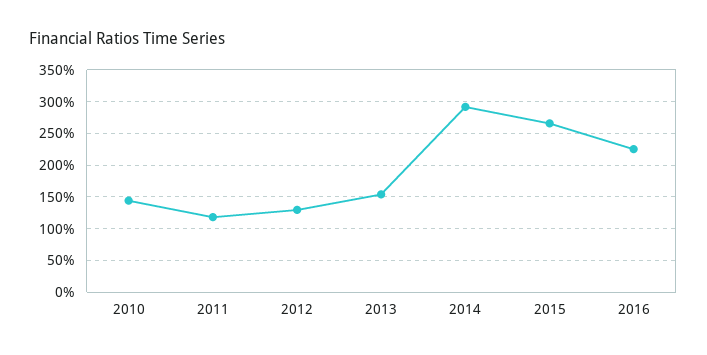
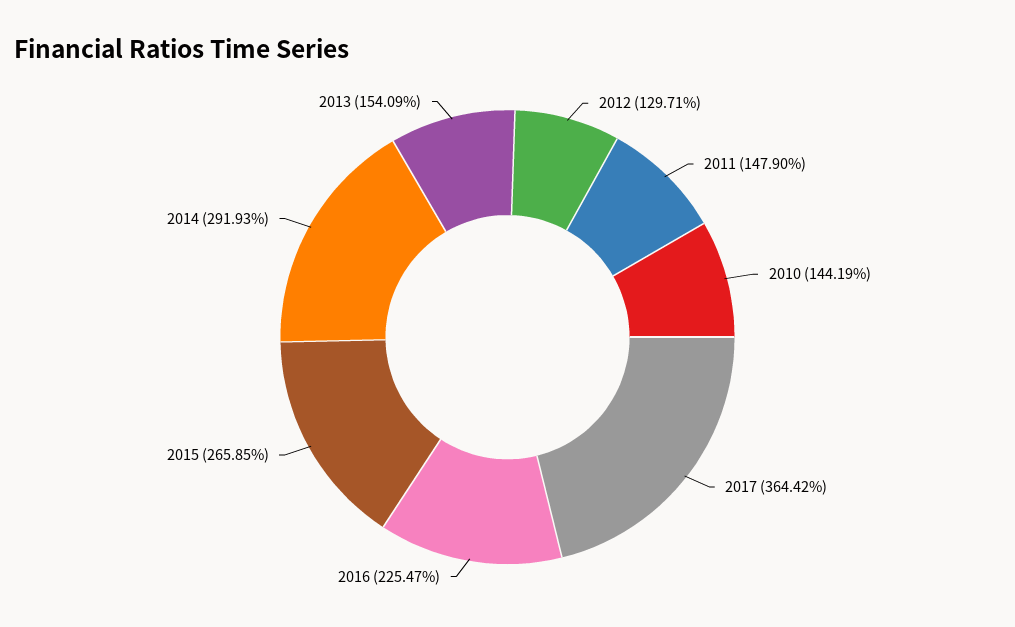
2011: 120 -> 147.9
2017: none -> 364.42

